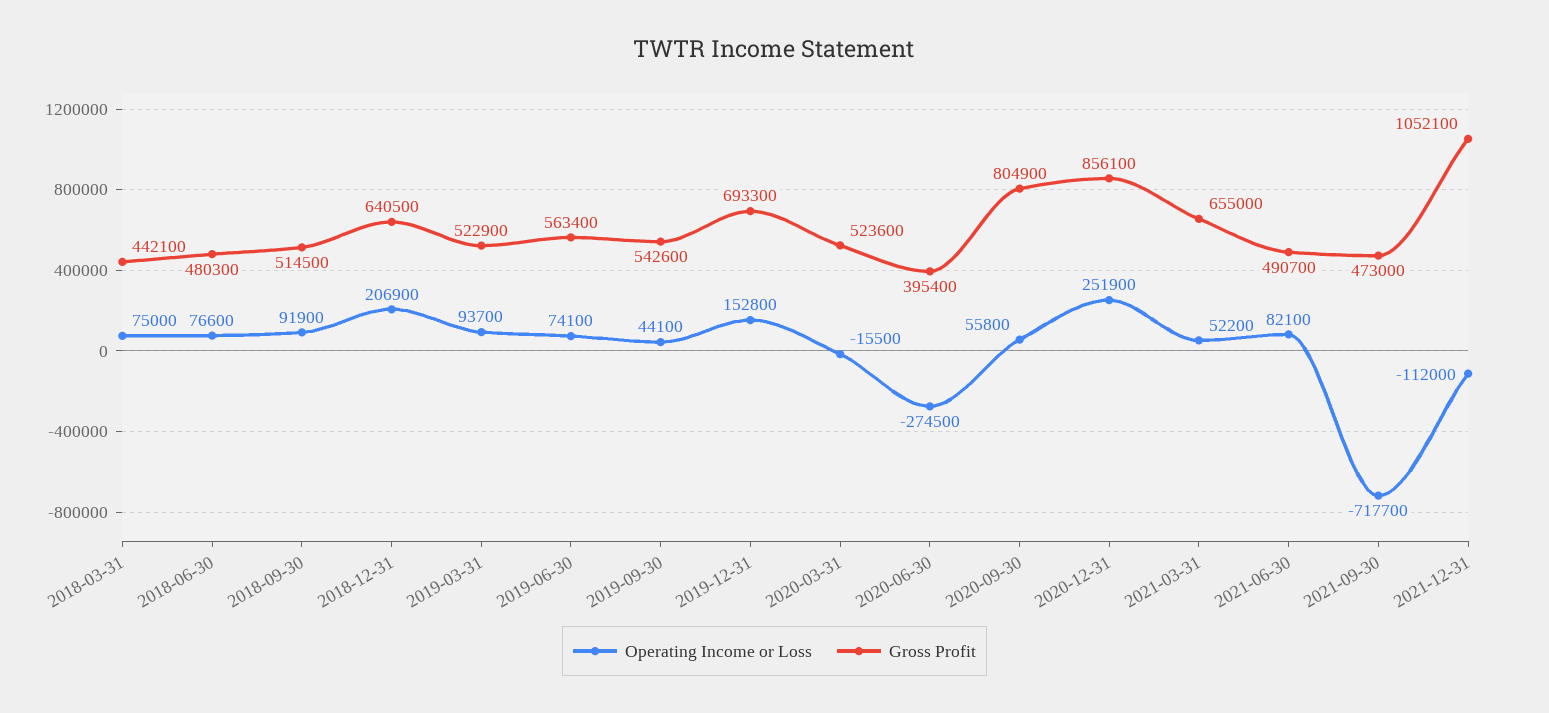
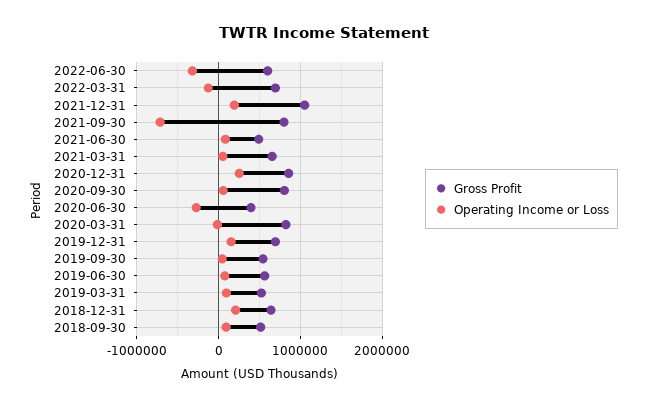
Operating Income or Loss, 2018-03-31: 75000 -> none
Gross Profit, 2018-03-31: 442100 -> none
Operating Income or Loss, 2018-06-30: 76600 -> none
Gross Profit, 2018-06-30: 480300 -> none
Gross Profit, 2020-03-31: 523600 -> 800000
Gross Profit, 2021-09-30: 473000 -> 800000
Operating Income or Loss, 2021-12-31: -112000 -> 200000
Gross Profit, 2022-06-30: none -> 600000
Operating Income or Loss, 2022-06-30: none -> -300000
Gross Profit, 2022-03-31: none -> 700000
Operating Income or Loss, 2022-03-31: none -> -100000

